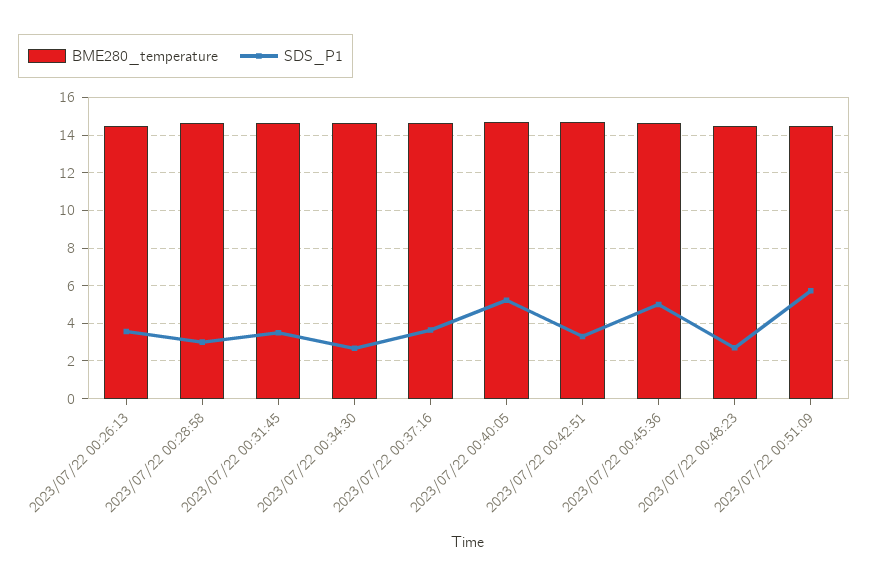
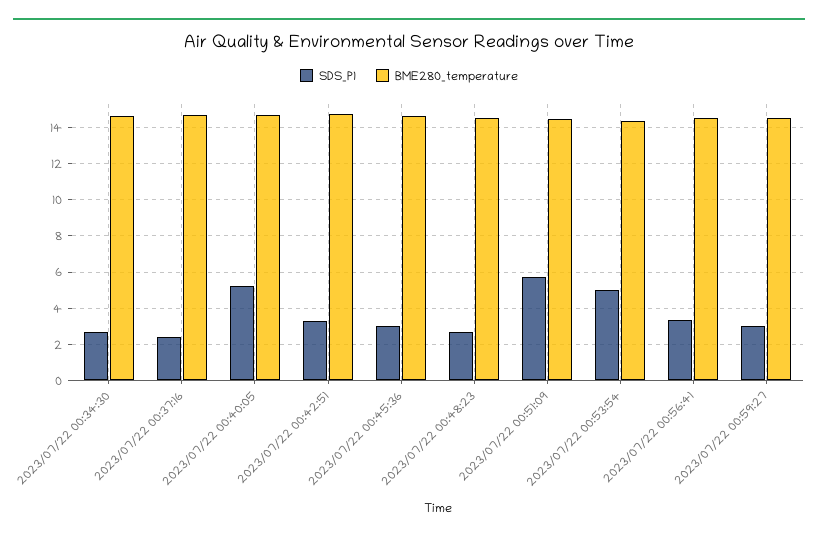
BME280_temperature, 2023/07/22 00:26:13: 14.5 -> none
SDS_P1, 2023/07/22 00:26:13: 3.5 -> none
BME280_temperature, 2023/07/22 00:28:58: 14.5 -> none
SDS_P1, 2023/07/22 00:28:58: 3 -> none
BME280_temperature, 2023/07/22 00:31:45: 14.5 -> none
SDS_P1, 2023/07/22 00:31:45: 3.5 -> none
SDS_P1, 2023/07/22 00:37:16: 3.5 -> 2.5
SDS_P1, 2023/07/22 00:45:36: 5 -> 3
SDS_P1, 2023/07/22 00:53:54: none -> 5
BME280_temperature, 2023/07/22 00:53:54: none -> 14.5
SDS_P1, 2023/07/22 00:56:41: none -> 3.5
BME280_temperature, 2023/07/22 00:56:41: none -> 14.5
SDS_P1, 2023/07/22 00:59:27: none -> 3
BME280_temperature, 2023/07/22 00:59:27: none -> 14.5

